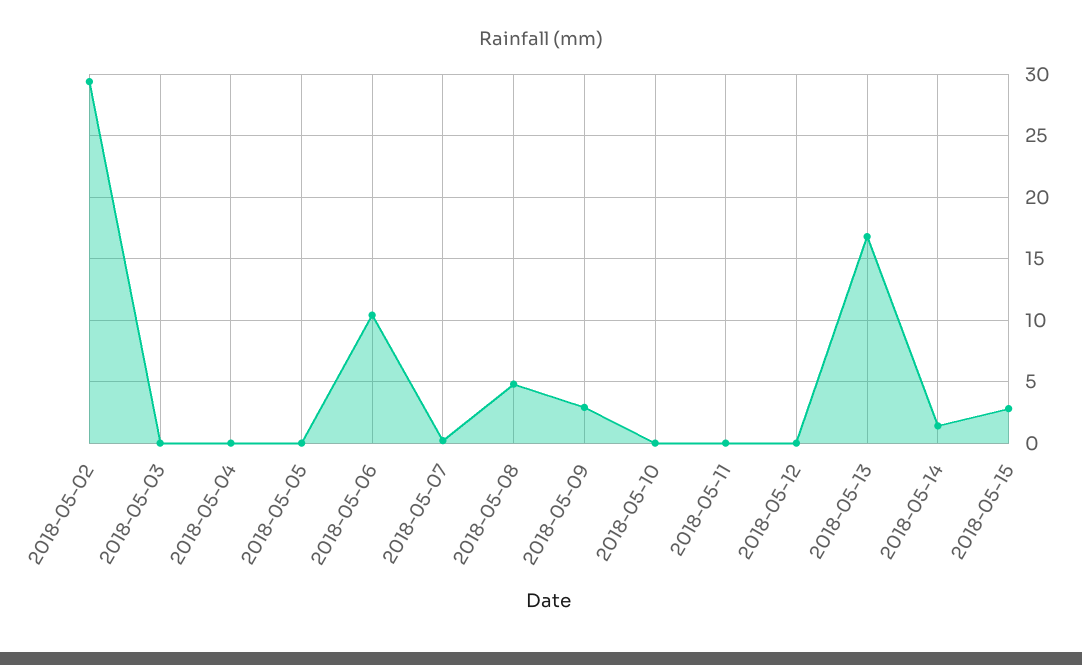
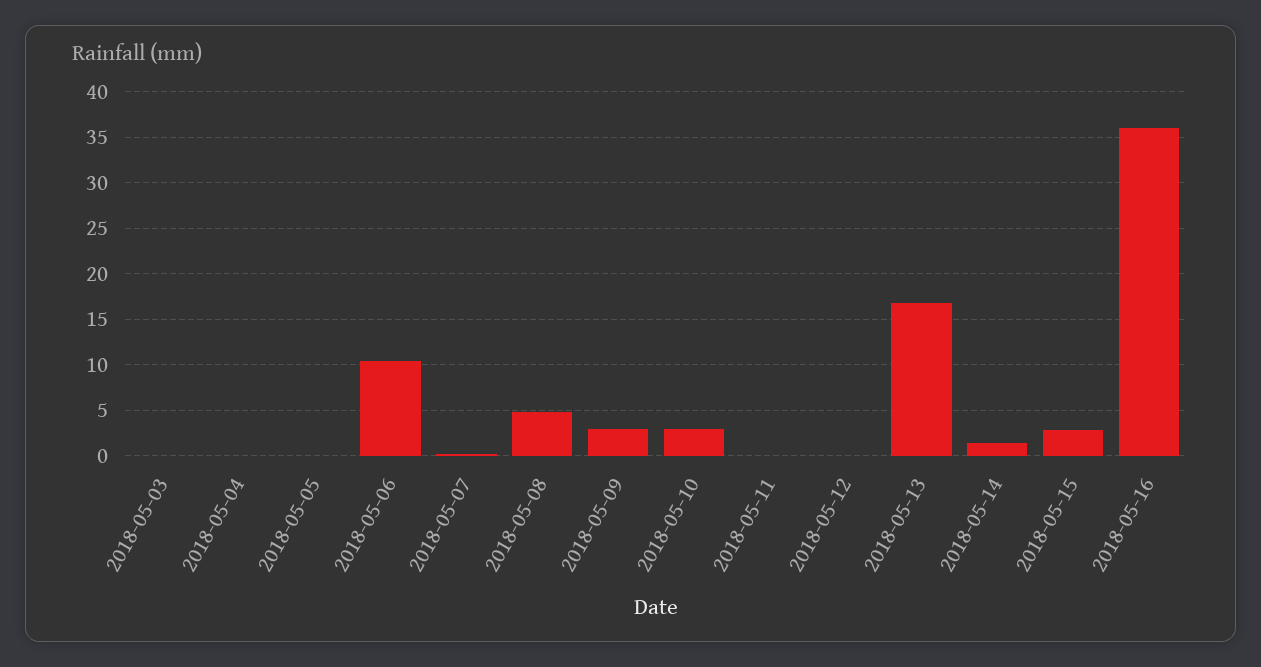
2018-05-02: 29.5 -> none
2018-05-10: 0 -> 3
2018-05-16: none -> 36

